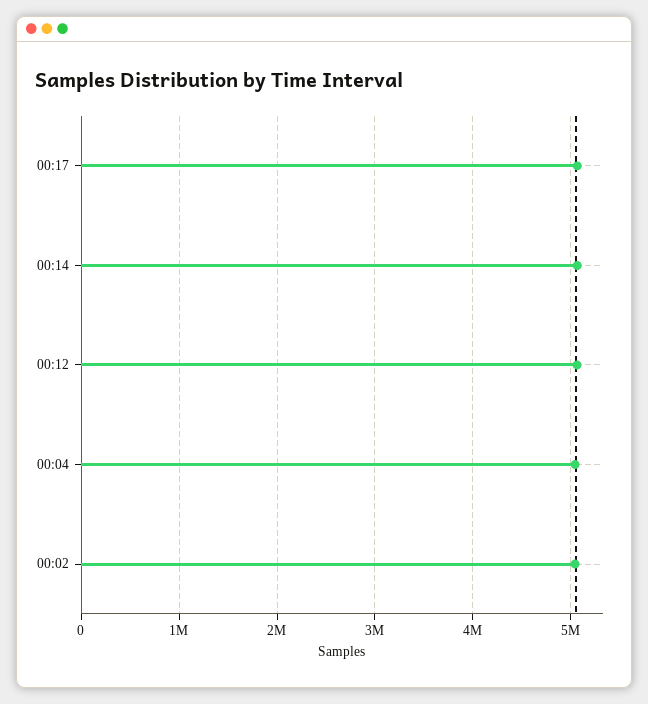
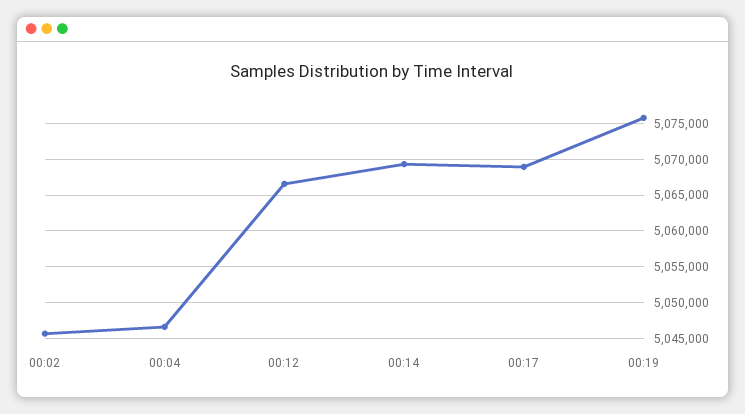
00:19: none -> 5076000

